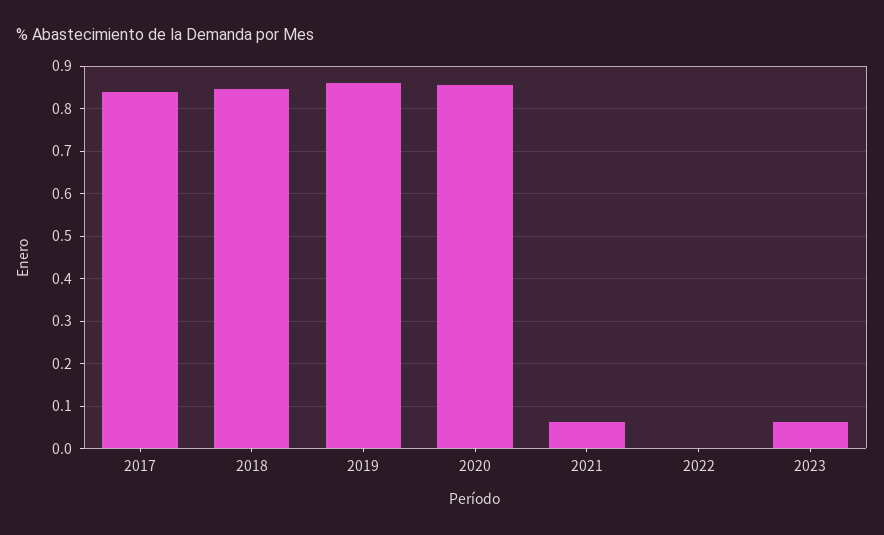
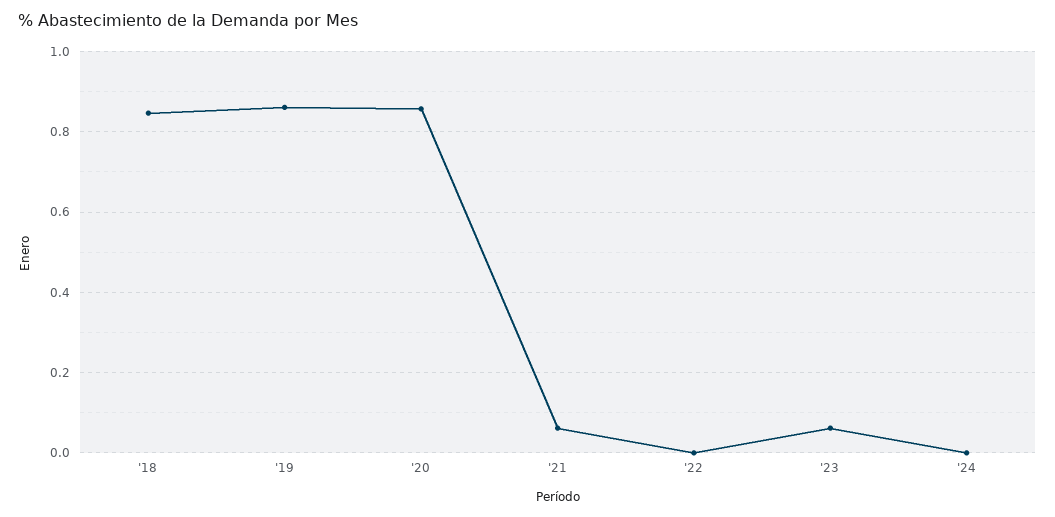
2017: 0.84 -> none
'24: none -> 0

